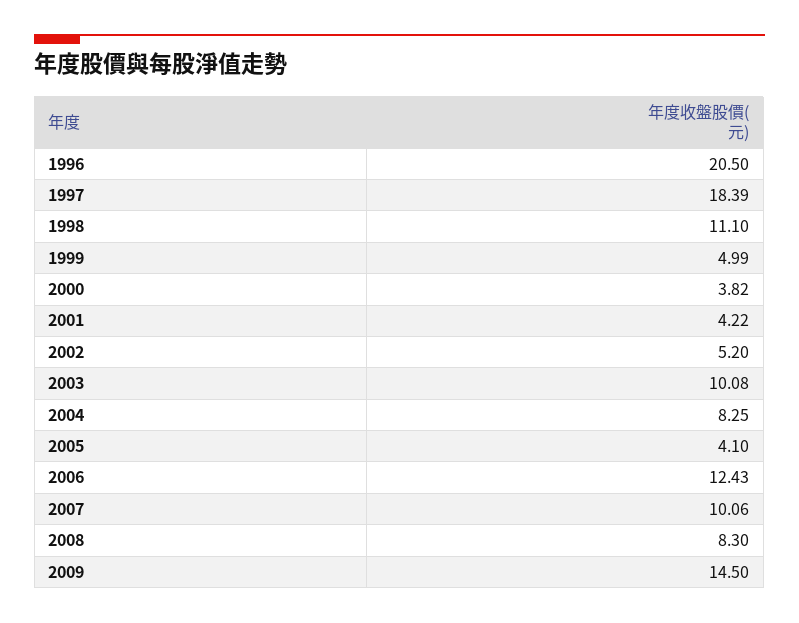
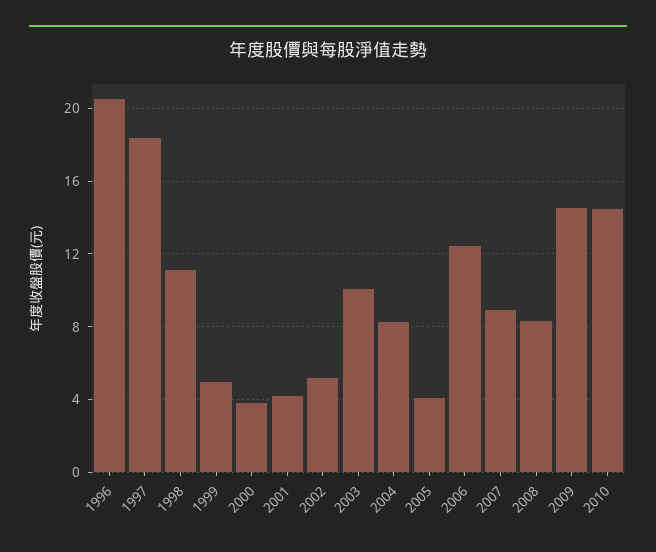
2007: 10.06 -> 9
2010: none -> 14.5

